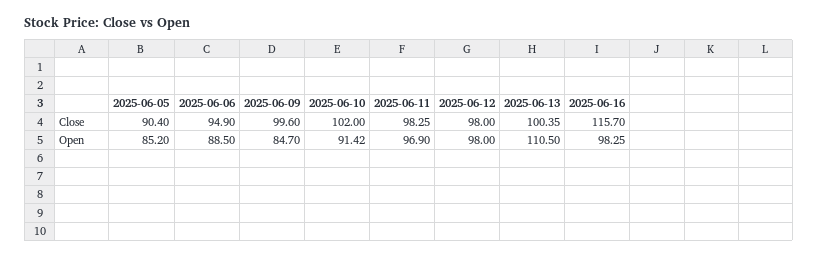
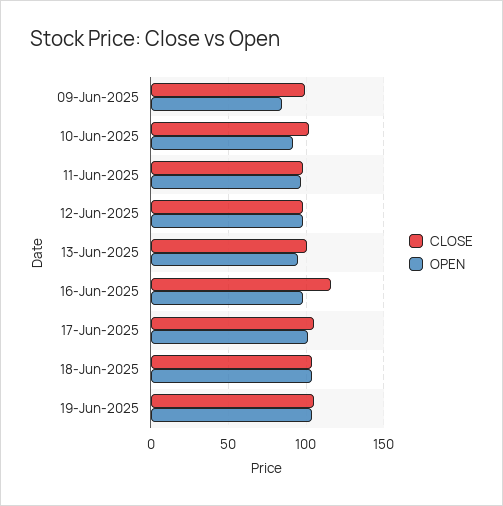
Close, 2025-06-05: 90.4 -> none
Close, 2025-06-06: 94.9 -> none
Open, 2025-06-05: 85.2 -> none
Open, 2025-06-06: 88.5 -> none
Open, 2025-06-13: 110.5 -> 95
Close, 17-Jun-2025: none -> 105
Open, 17-Jun-2025: none -> 100
Close, 18-Jun-2025: none -> 105
Open, 18-Jun-2025: none -> 105
Close, 19-Jun-2025: none -> 105
Open, 19-Jun-2025: none -> 105

